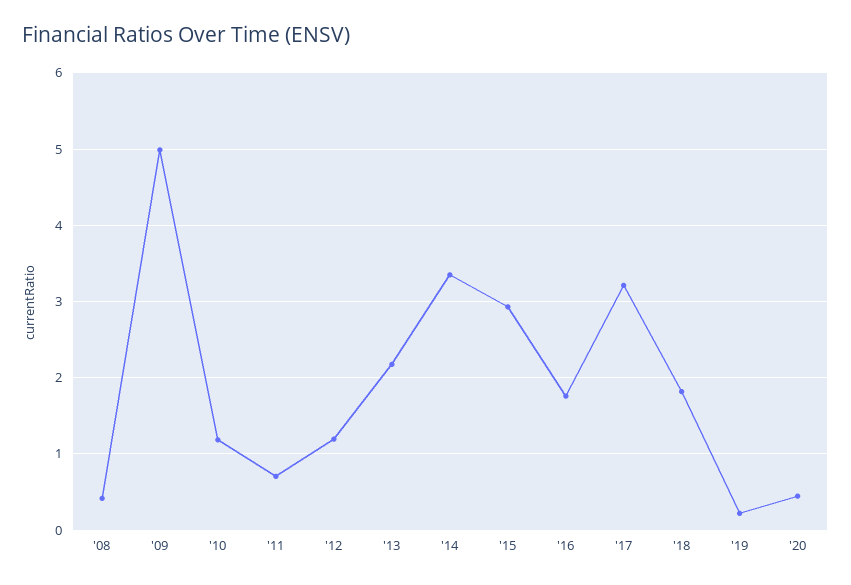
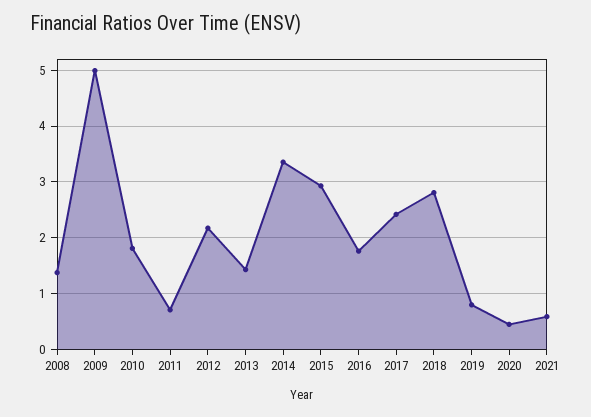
'08: 0.4 -> 1.4
'10: 1.2 -> 1.8
'12: 1.2 -> 2.2
'13: 2.2 -> 1.4
'17: 3.2 -> 2.4
'18: 1.8 -> 2.8
'19: 0.2 -> 0.8
2021: none -> 0.6

